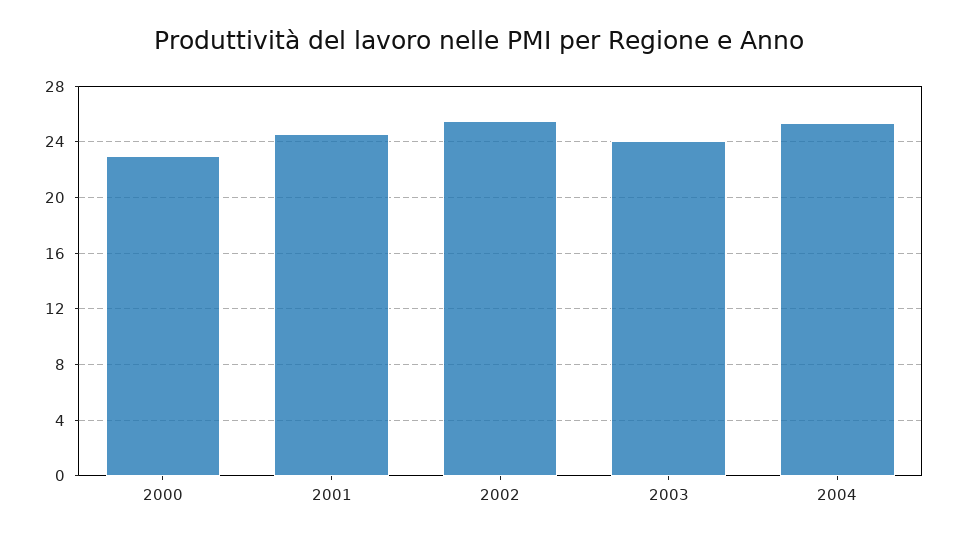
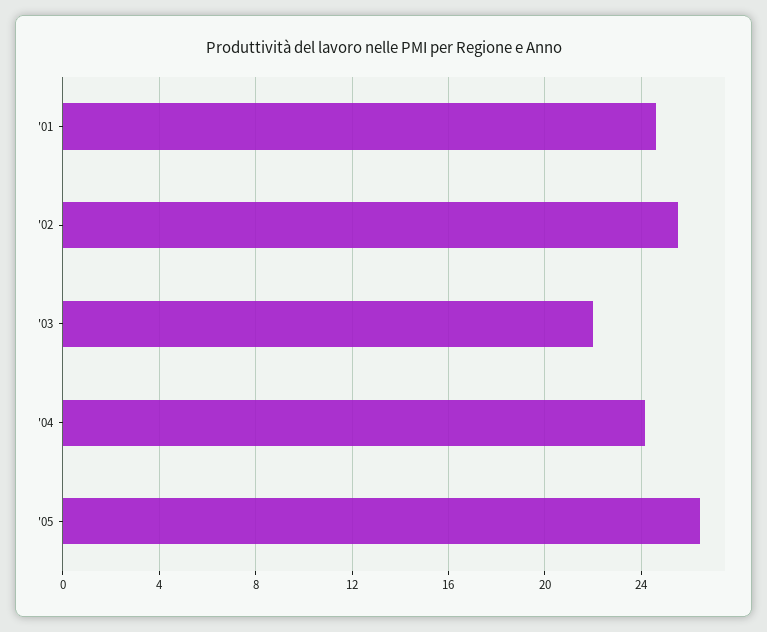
2000: 23 -> none
2003: 24 -> 22
2004: 25.5 -> 24
'05: none -> 26.5

